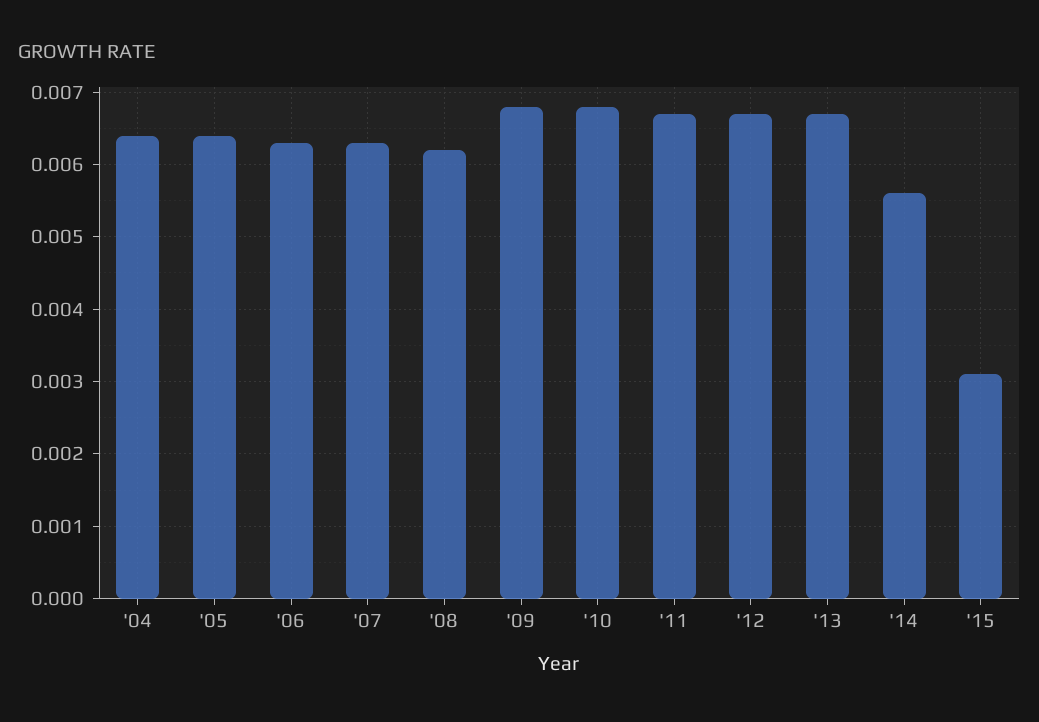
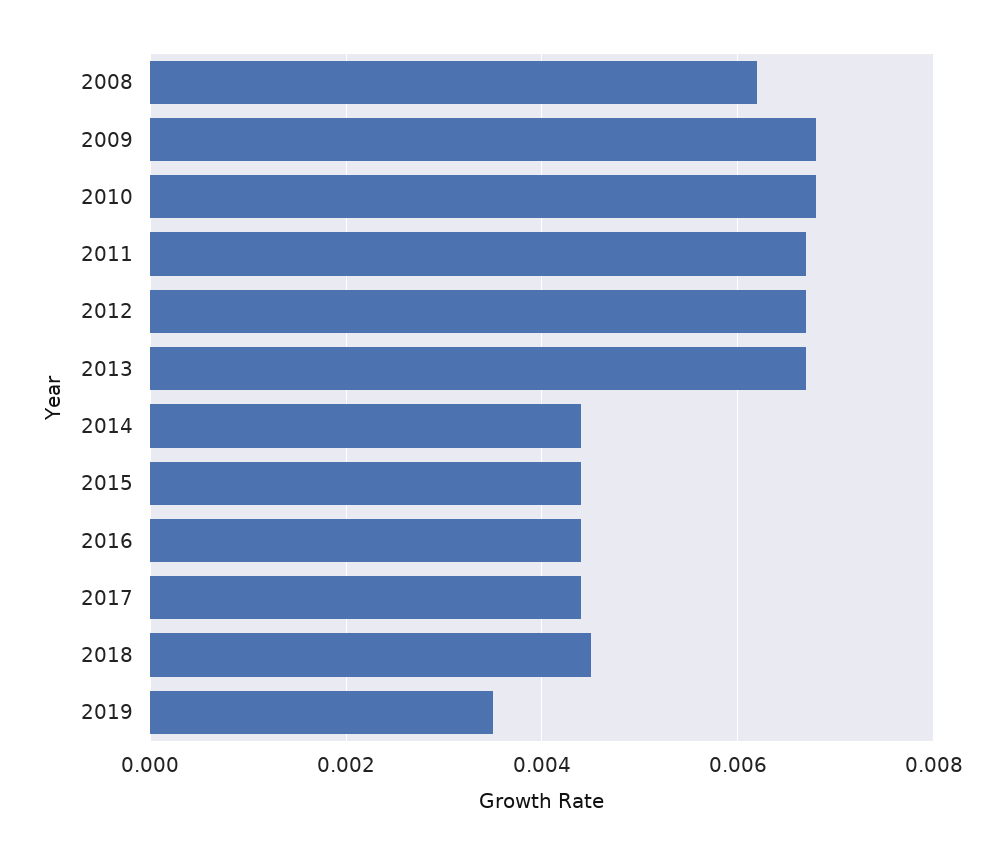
'04: 0.0064 -> none
'05: 0.0064 -> none
'06: 0.0063 -> none
'07: 0.0063 -> none
'14: 0.0056 -> 0.0045
'15: 0.0031 -> 0.0045
2016: none -> 0.0045
2017: none -> 0.0045
2018: none -> 0.0045
2019: none -> 0.0035

